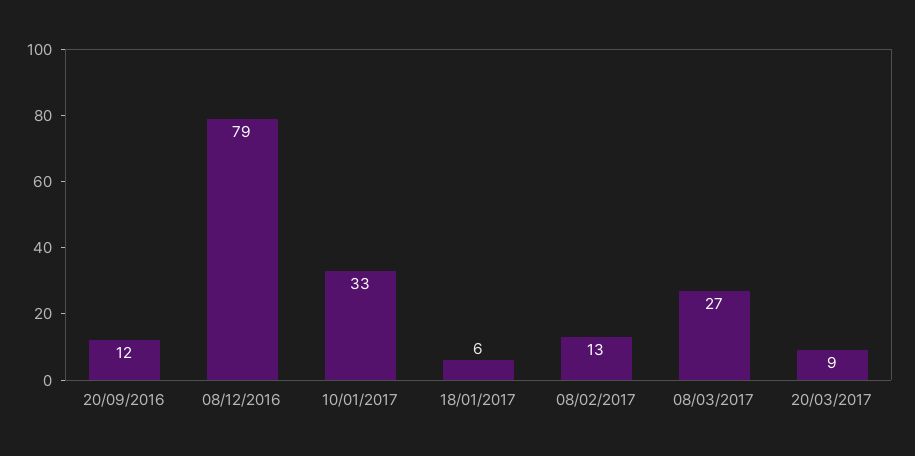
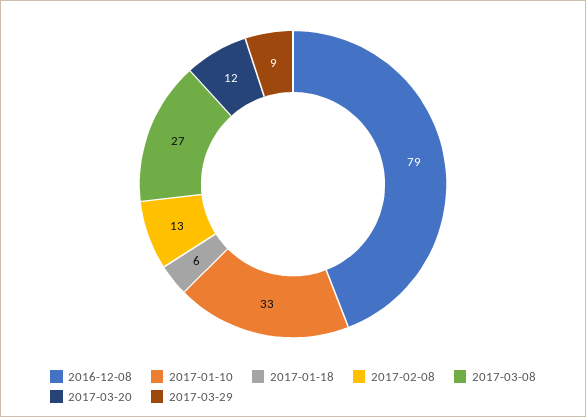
20/09/2016: 12 -> none
20/03/2017: 9 -> 12
2017-03-29: none -> 9

